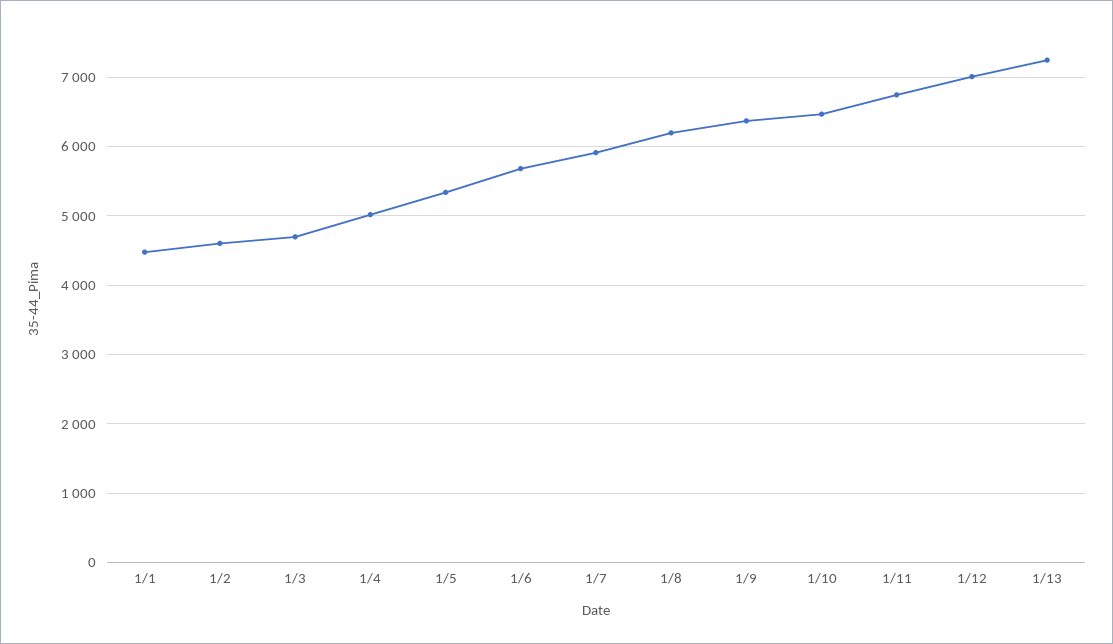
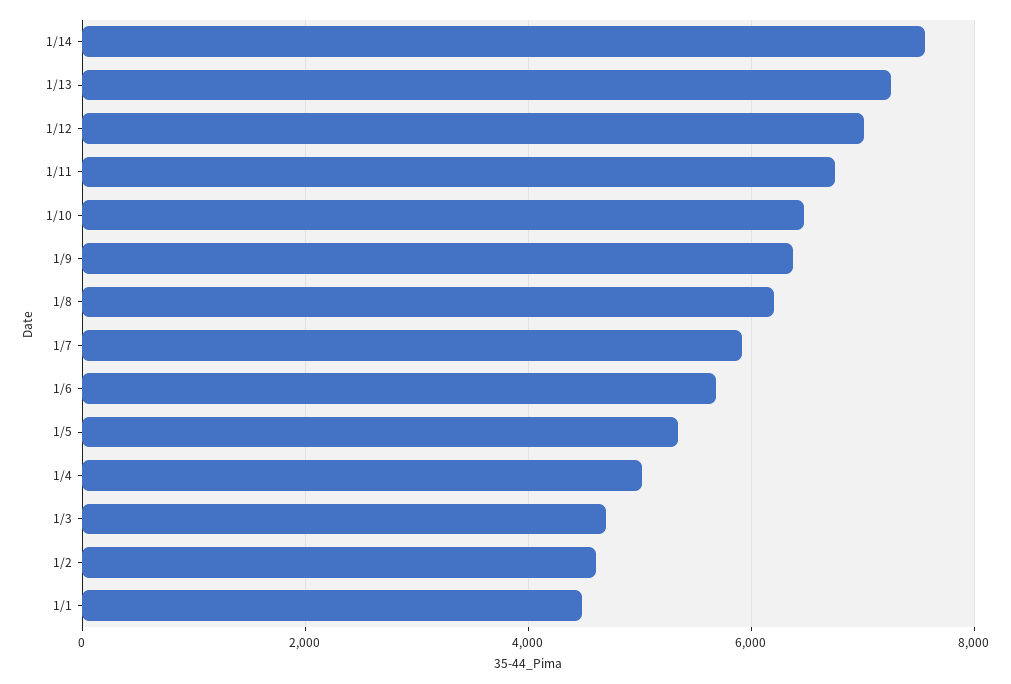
1/14: none -> 7600

